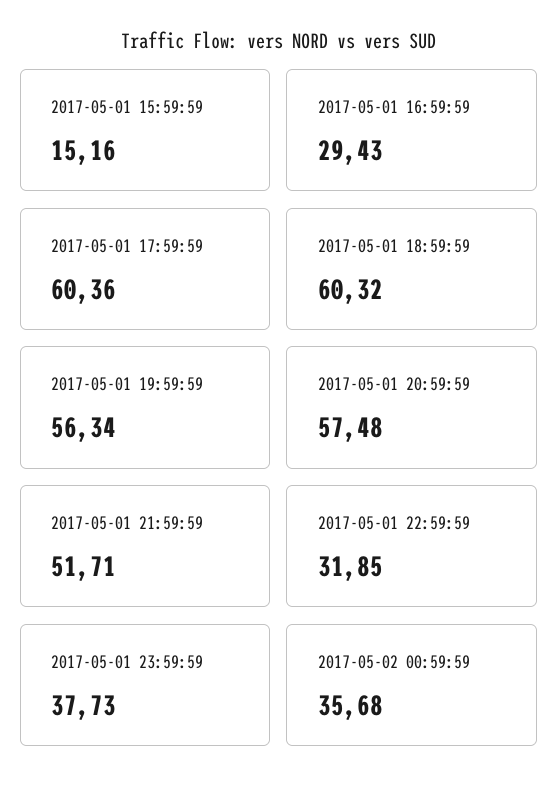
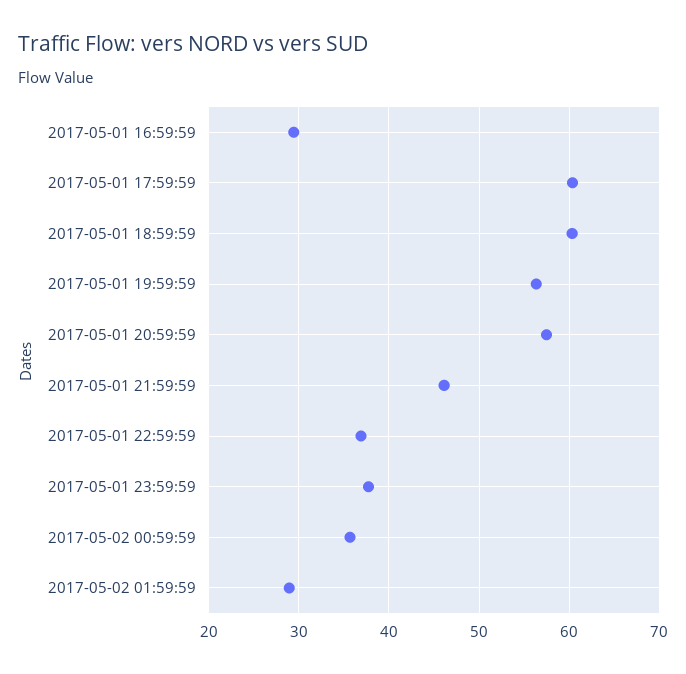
2017-05-01 15:59:59: 15.16 -> none
2017-05-01 21:59:59: 51.71 -> 46
2017-05-01 22:59:59: 31.85 -> 37
2017-05-02 01:59:59: none -> 29

